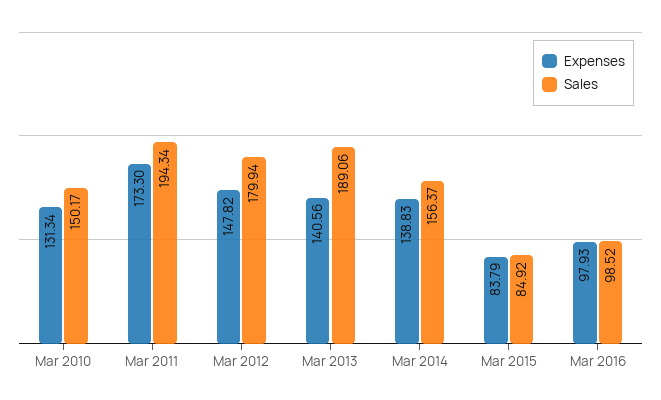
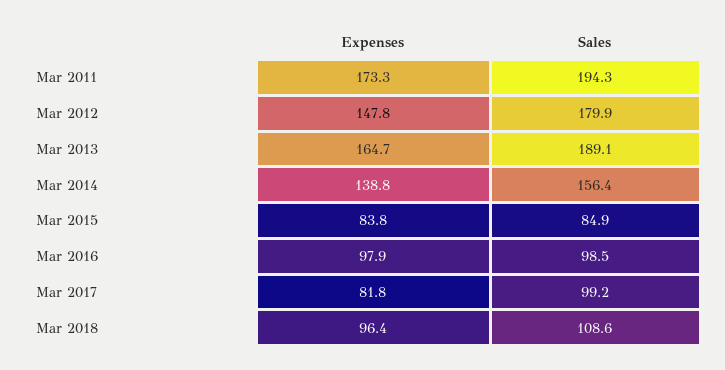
Expenses, Mar 2010: 131.34 -> none
Sales, Mar 2010: 150.17 -> none
Expenses, Mar 2013: 140.56 -> 164.7
Expenses, Mar 2017: none -> 81.8
Sales, Mar 2017: none -> 99.2
Expenses, Mar 2018: none -> 96.4
Sales, Mar 2018: none -> 108.6

